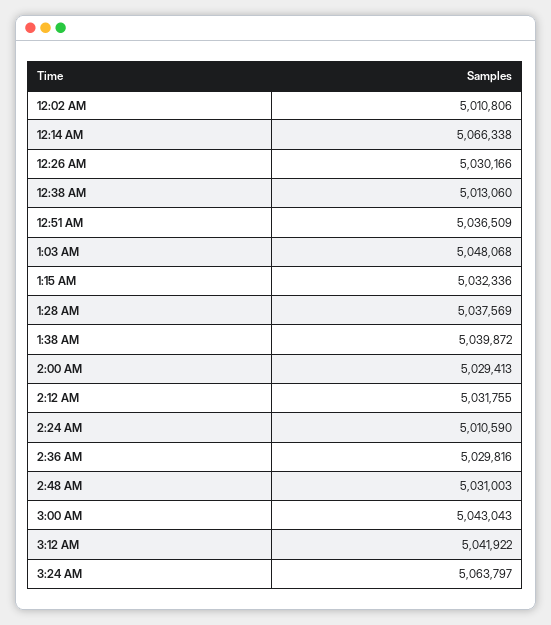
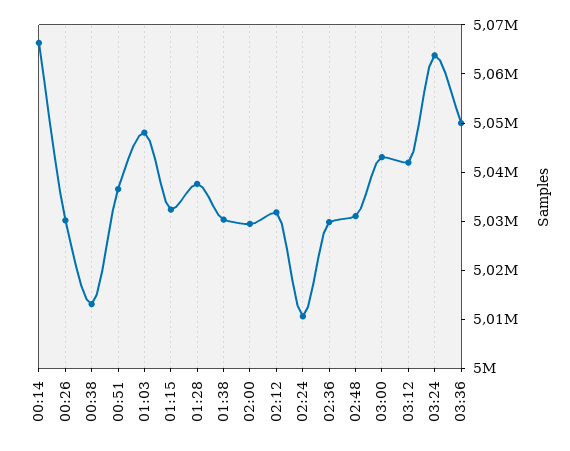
12:02 AM: 5010806 -> none
1:38 AM: 5039872 -> 5030000
03:36: none -> 5050000

